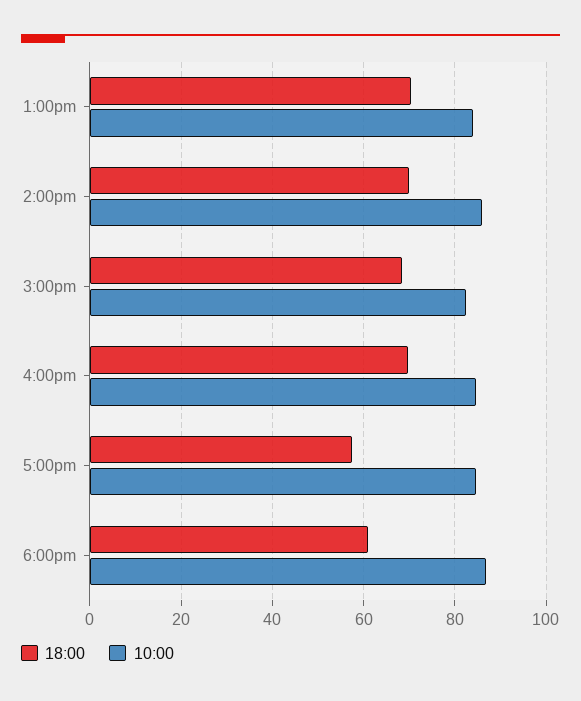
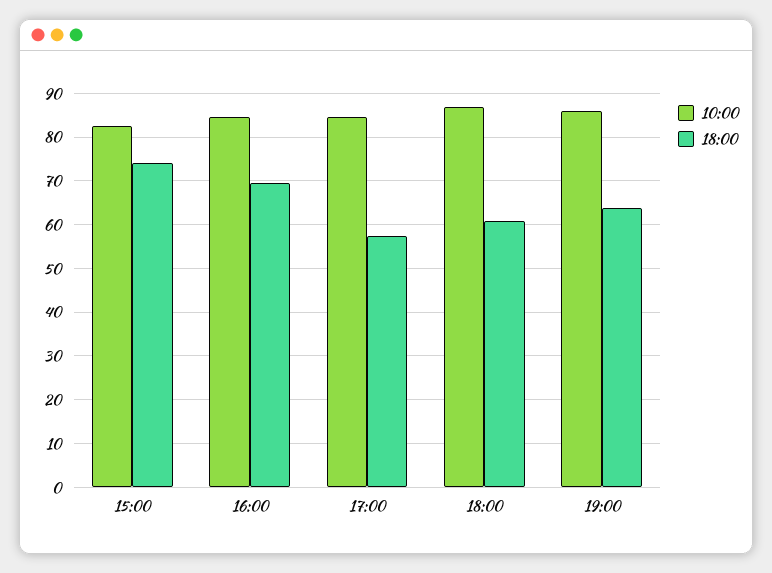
18:00, 1:00pm: 70 -> none
10:00, 1:00pm: 84 -> none
18:00, 2:00pm: 70 -> none
10:00, 2:00pm: 86 -> none
18:00, 3:00pm: 68 -> 74
10:00, 19:00: none -> 86
18:00, 19:00: none -> 64

